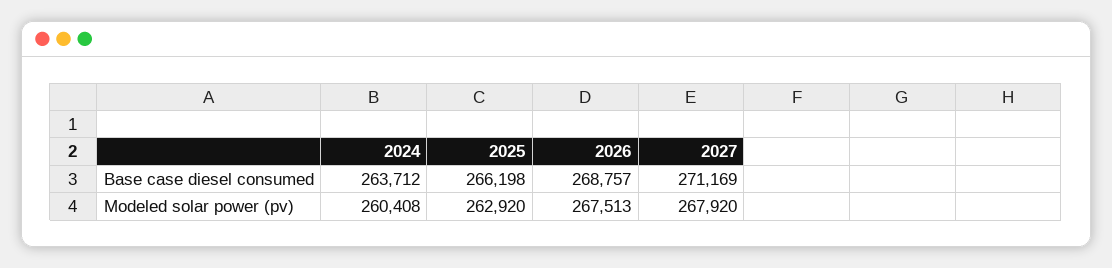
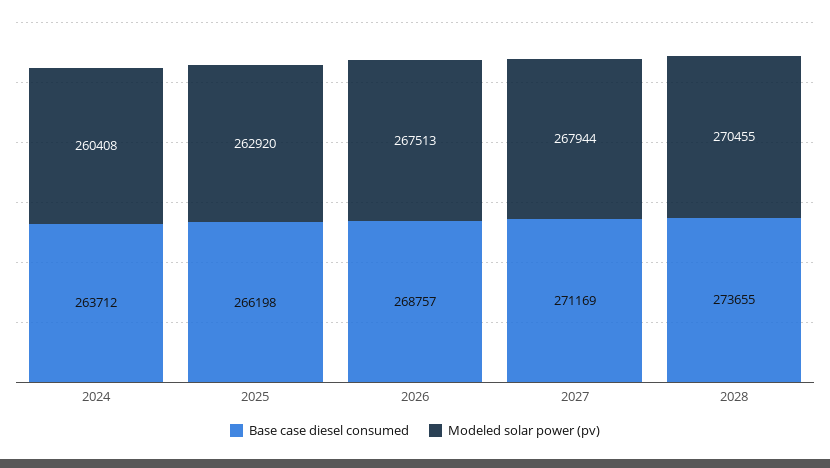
Modeled solar power (pv), 2027: 267920 -> 267944
Base case diesel consumed, 2028: none -> 273655
Modeled solar power (pv), 2028: none -> 270455

